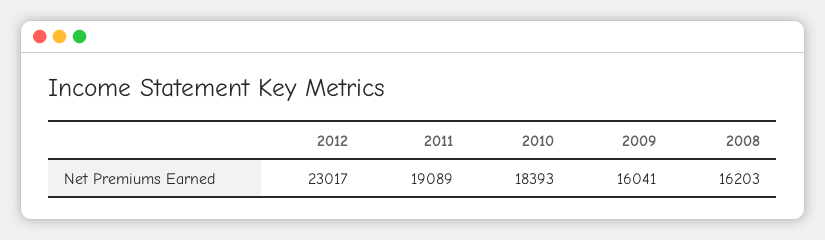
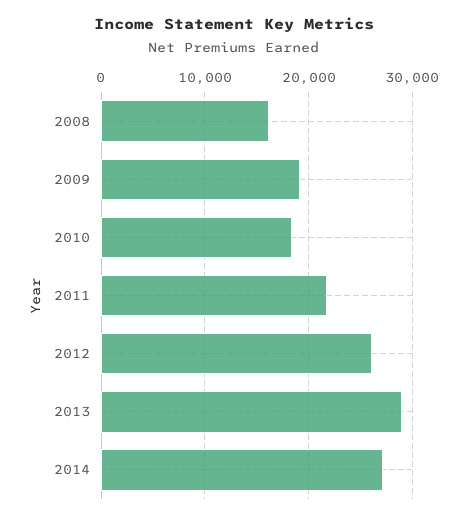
2012: 23017 -> 26000
2011: 19089 -> 22000
2009: 16041 -> 19000
2013: none -> 29000
2014: none -> 27000

